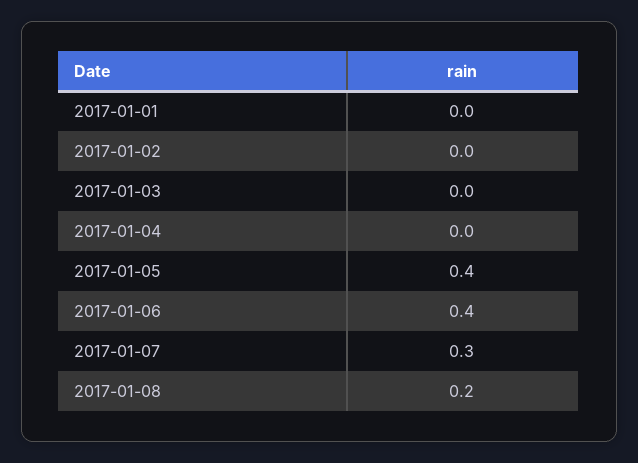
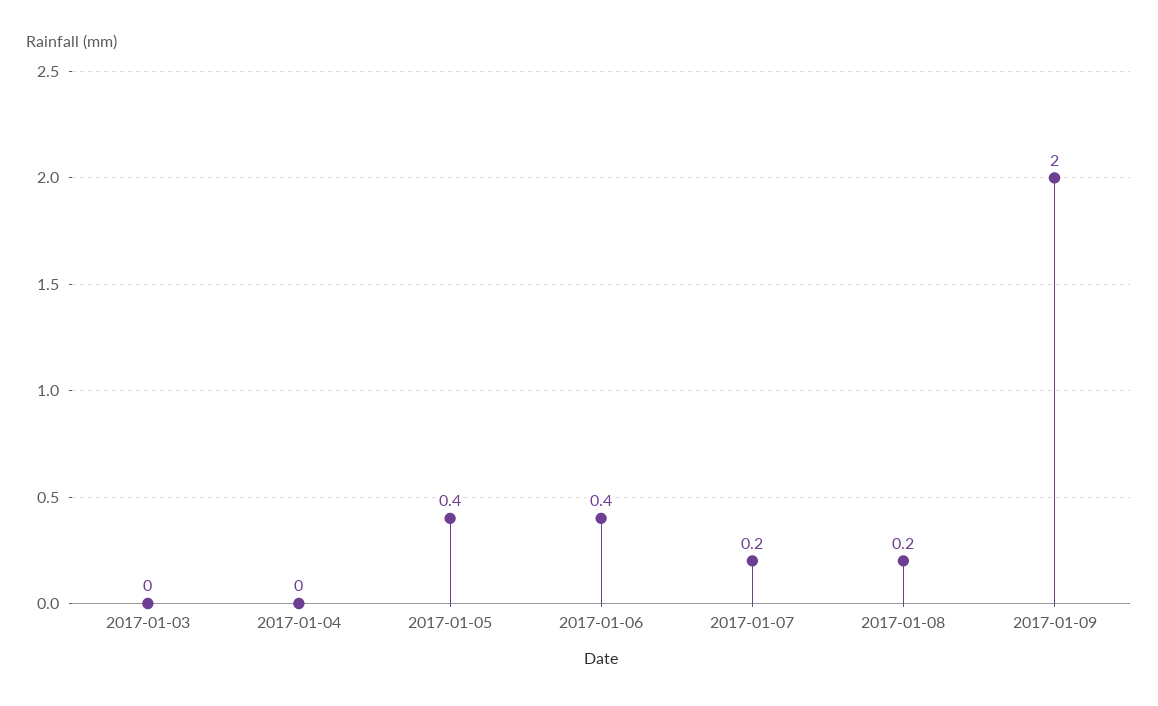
2017-01-01: 0 -> none
2017-01-02: 0 -> none
2017-01-07: 0.3 -> 0.2
2017-01-09: none -> 2

